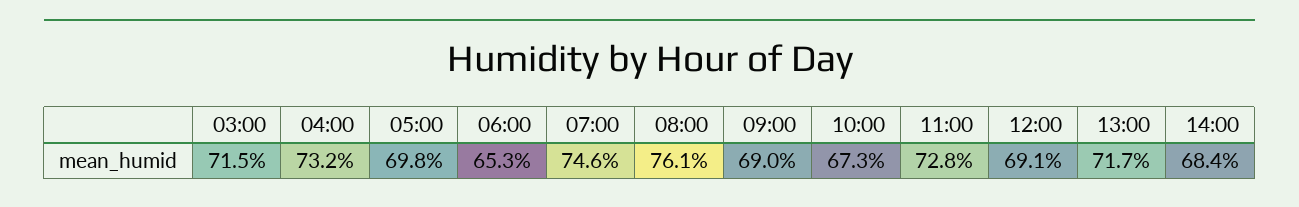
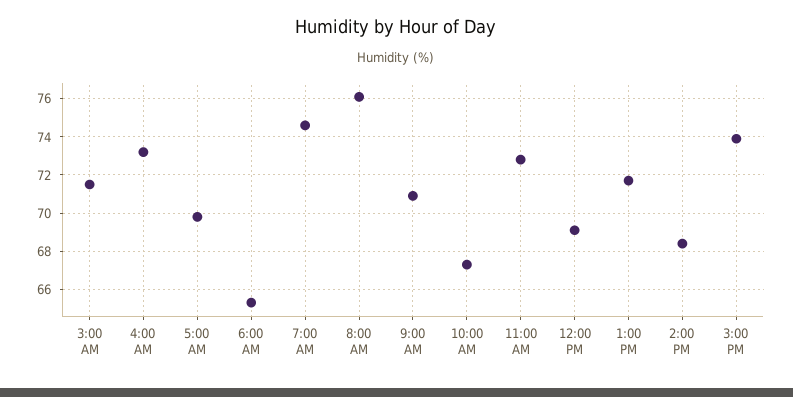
09:00: 69 -> 71
3:00 PM: none -> 74

